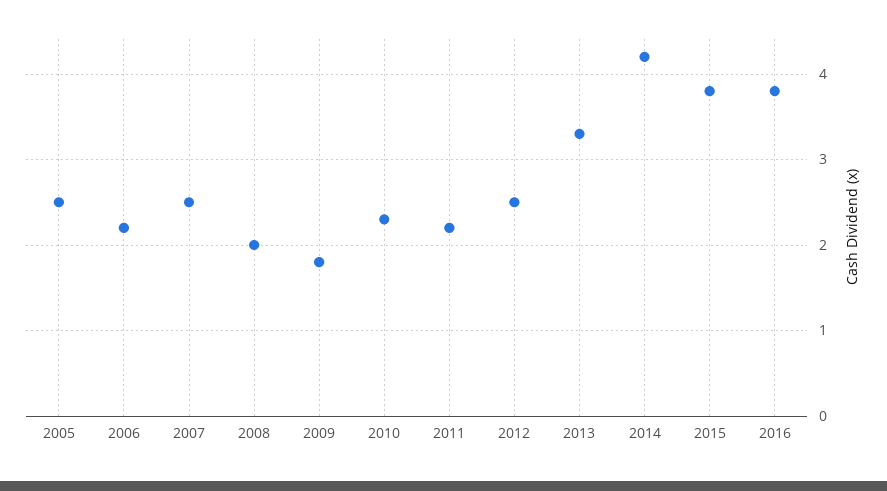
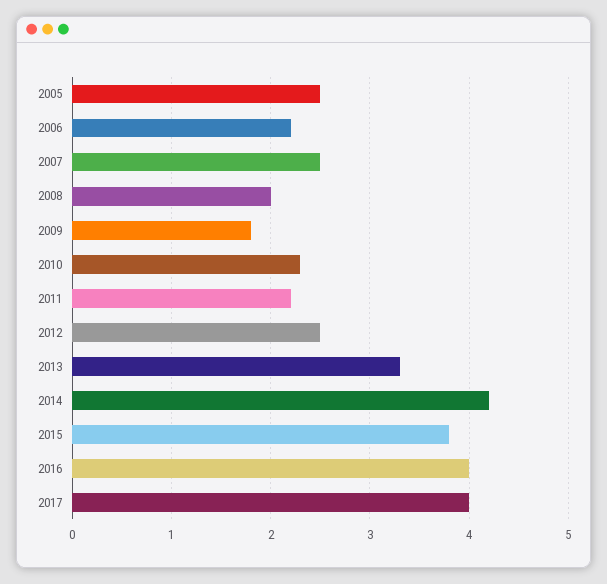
2016: 3.8 -> 4
2017: none -> 4

